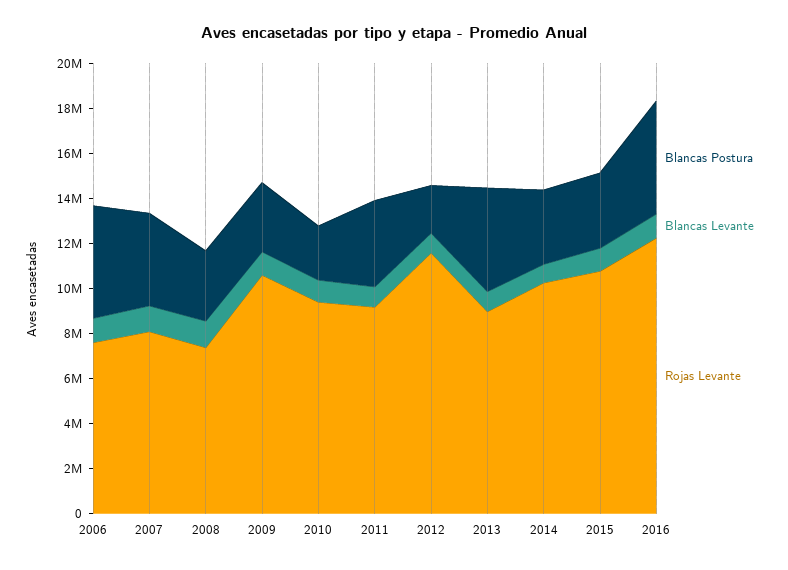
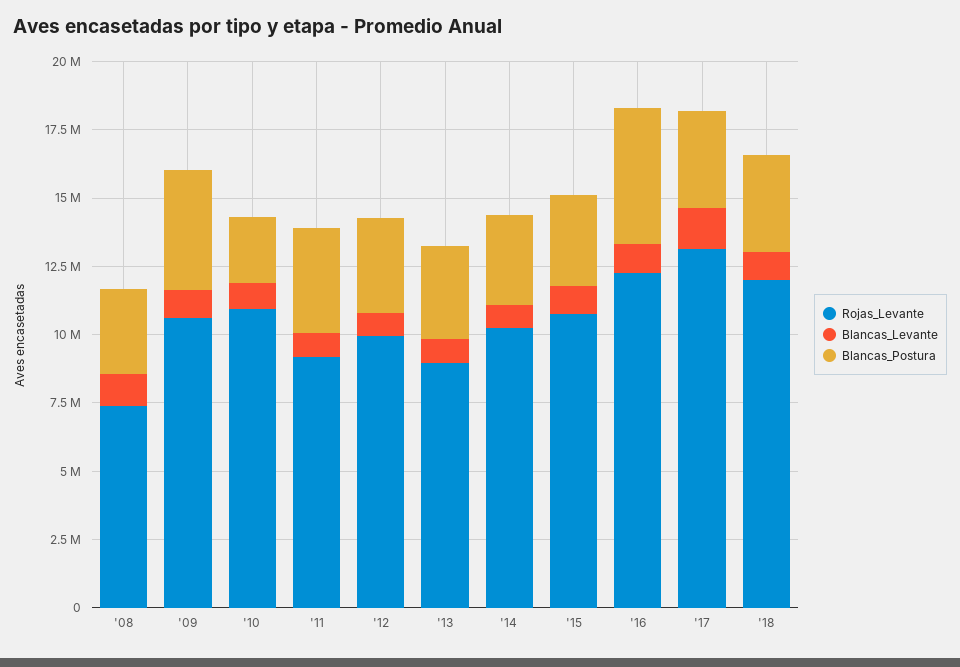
Blancas Postura, 2006: 5000000 -> none
Blancas Levante, 2006: 1000000 -> none
Rojas Levante, 2006: 7500000 -> none
Blancas Postura, 2007: 4000000 -> none
Blancas Levante, 2007: 1000000 -> none
Rojas Levante, 2007: 8000000 -> none
Blancas Postura, 2009: 3000000 -> 4500000
Rojas Levante, 2010: 9500000 -> 11000000
Blancas Postura, 2012: 2000000 -> 3500000
Rojas Levante, 2012: 11500000 -> 10000000
Blancas Postura, 2013: 4500000 -> 3500000
Rojas Levante, '17: none -> 13000000
Blancas Levante, '17: none -> 1500000
Blancas Postura, '17: none -> 3500000
Rojas Levante, '18: none -> 12000000
Blancas Levante, '18: none -> 1000000
Blancas Postura, '18: none -> 3500000

